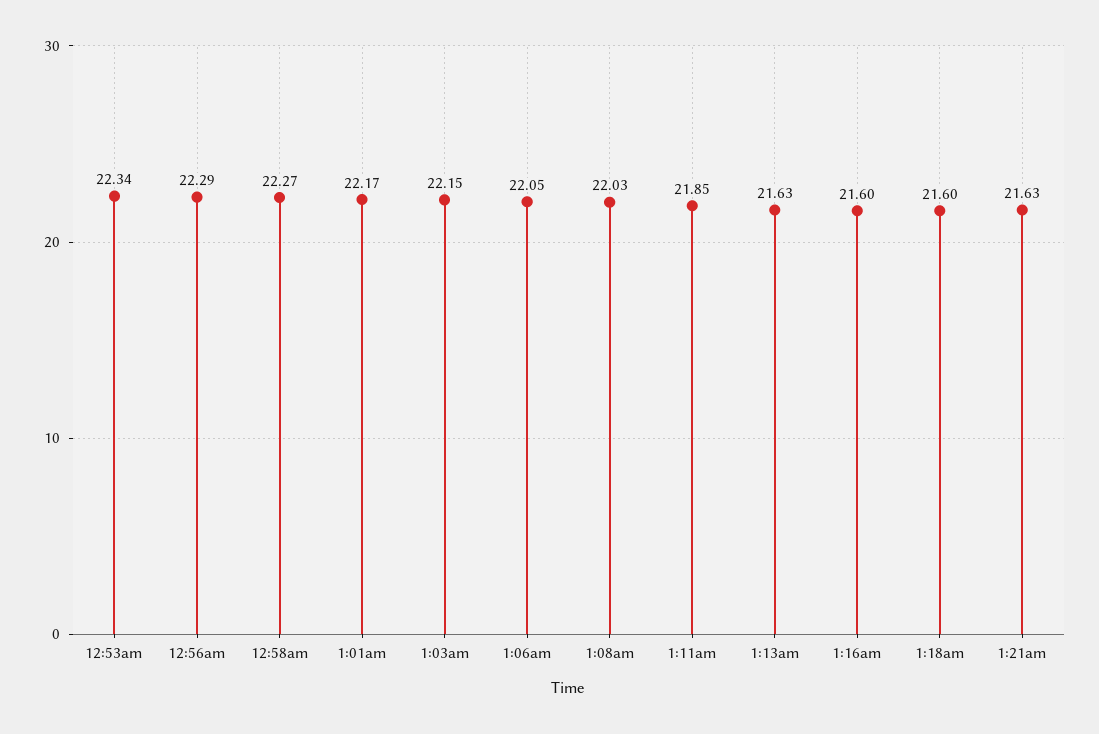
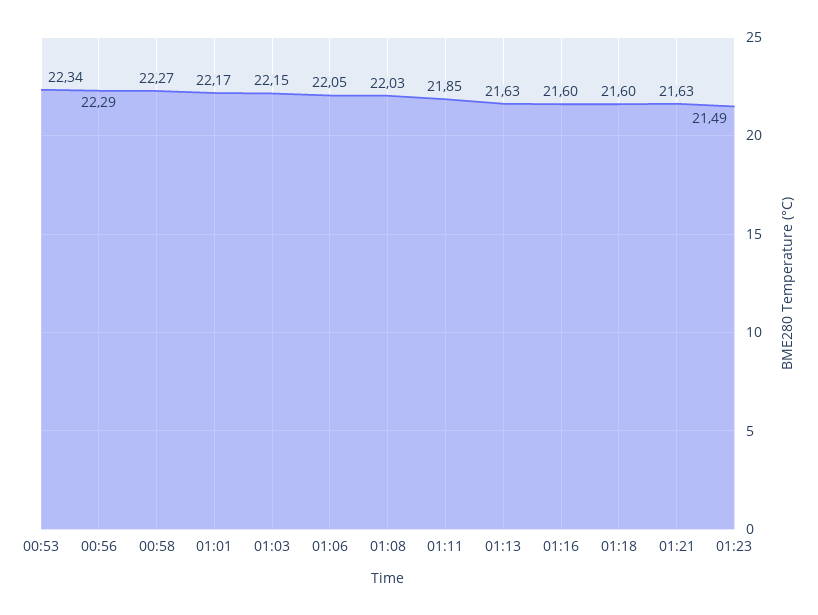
01:23: none -> 21.49

